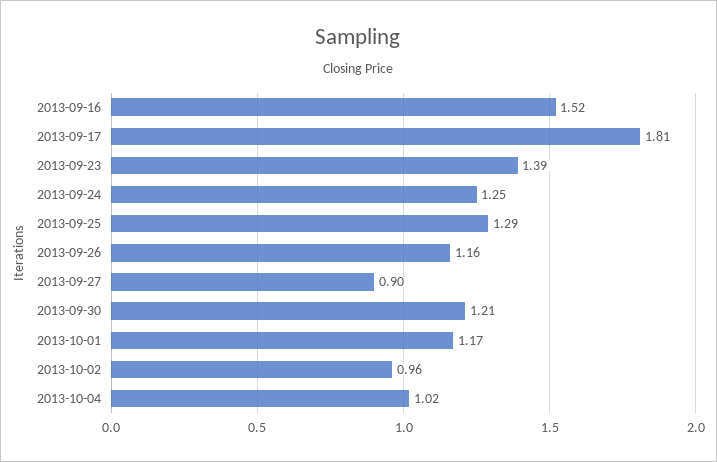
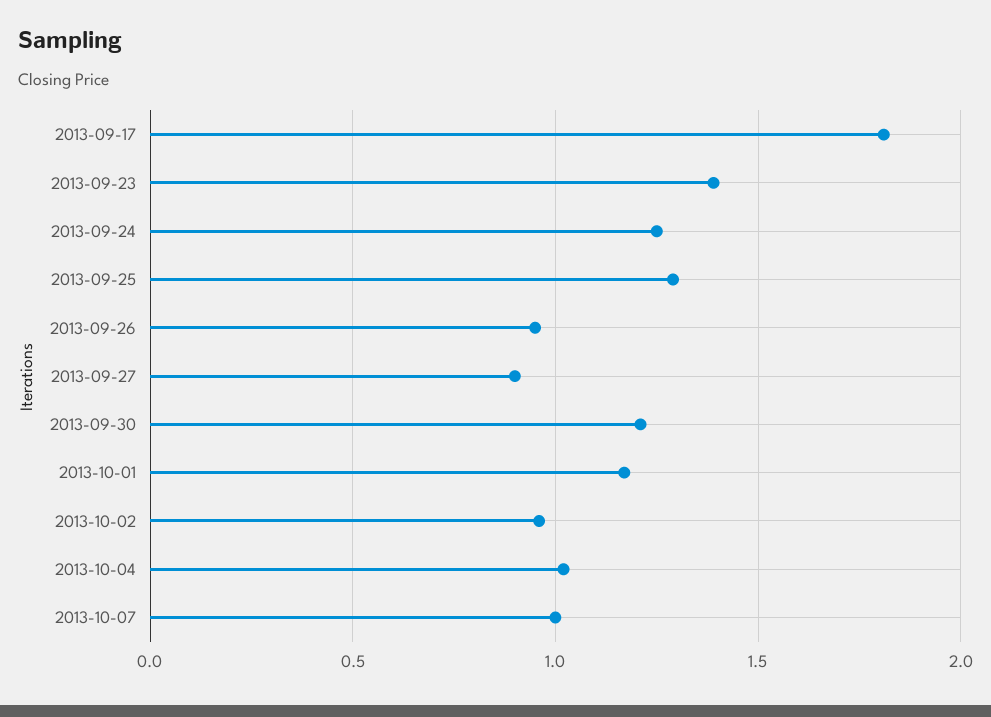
2013-09-16: 1.52 -> none
2013-09-26: 1.16 -> 0.95
2013-10-07: none -> 1

